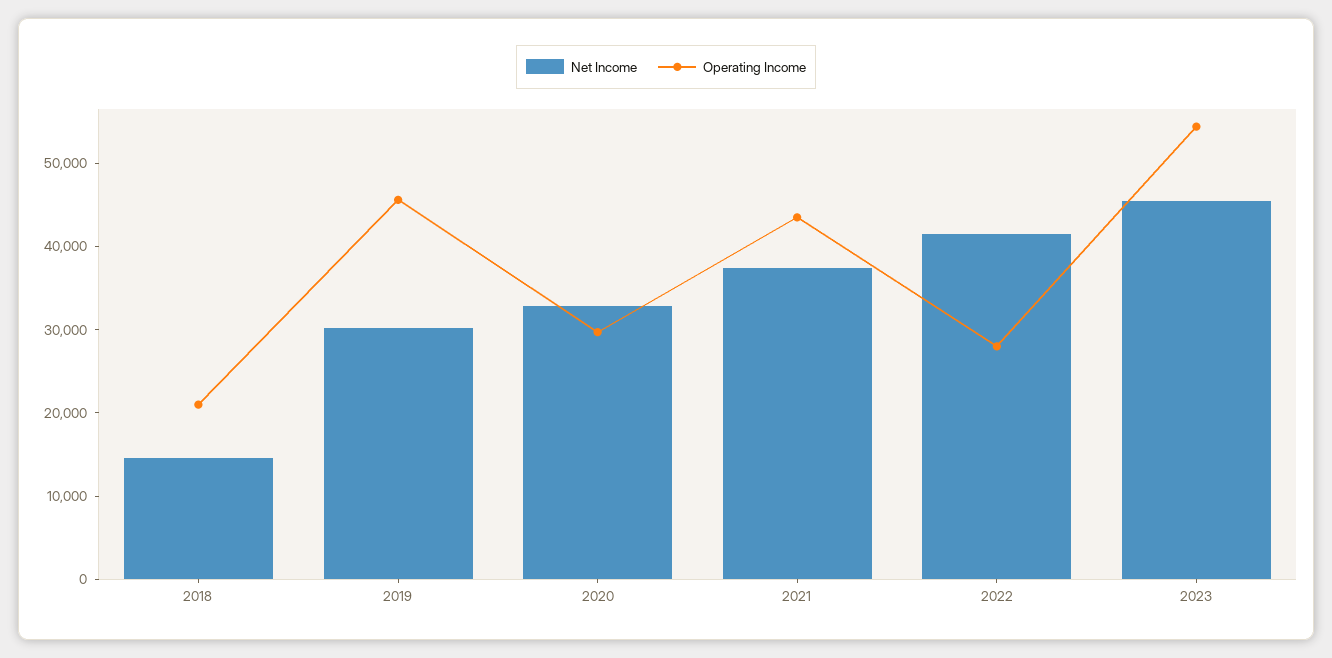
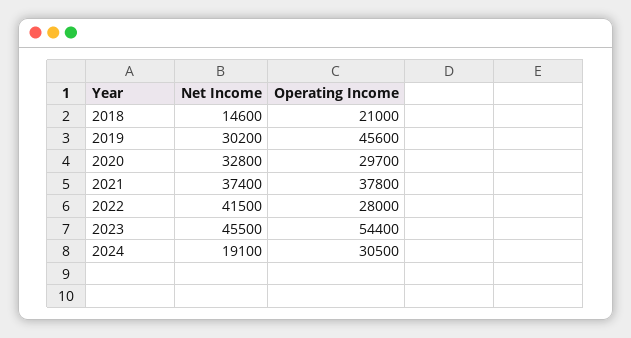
Operating Income, 2021: 44000 -> 37800
Net Income, 2024: none -> 19100
Operating Income, 2024: none -> 30500

